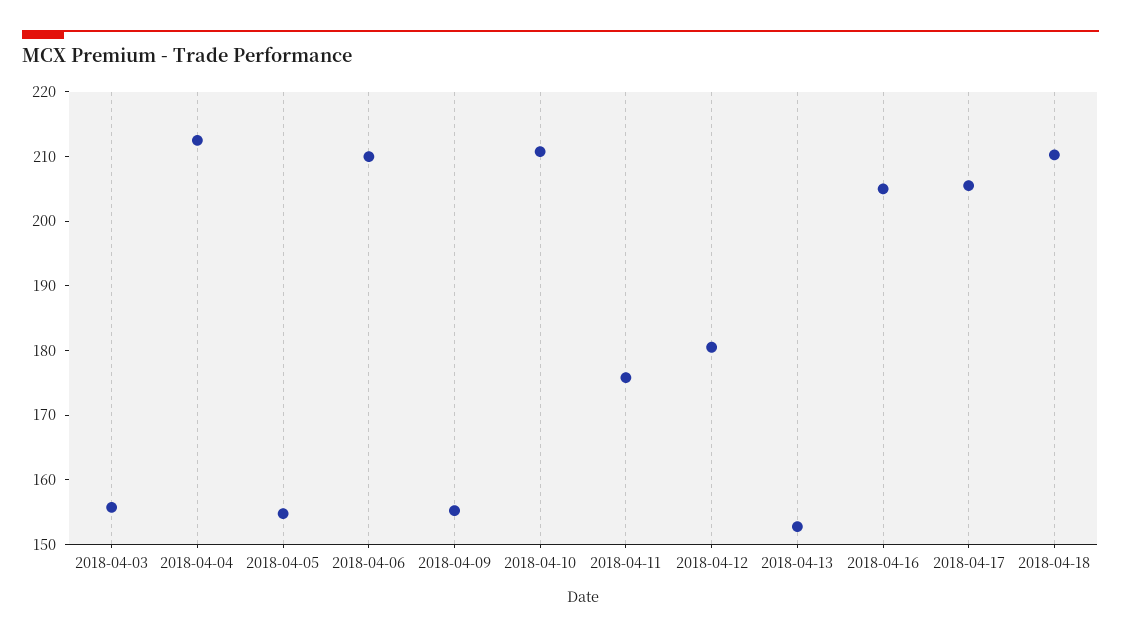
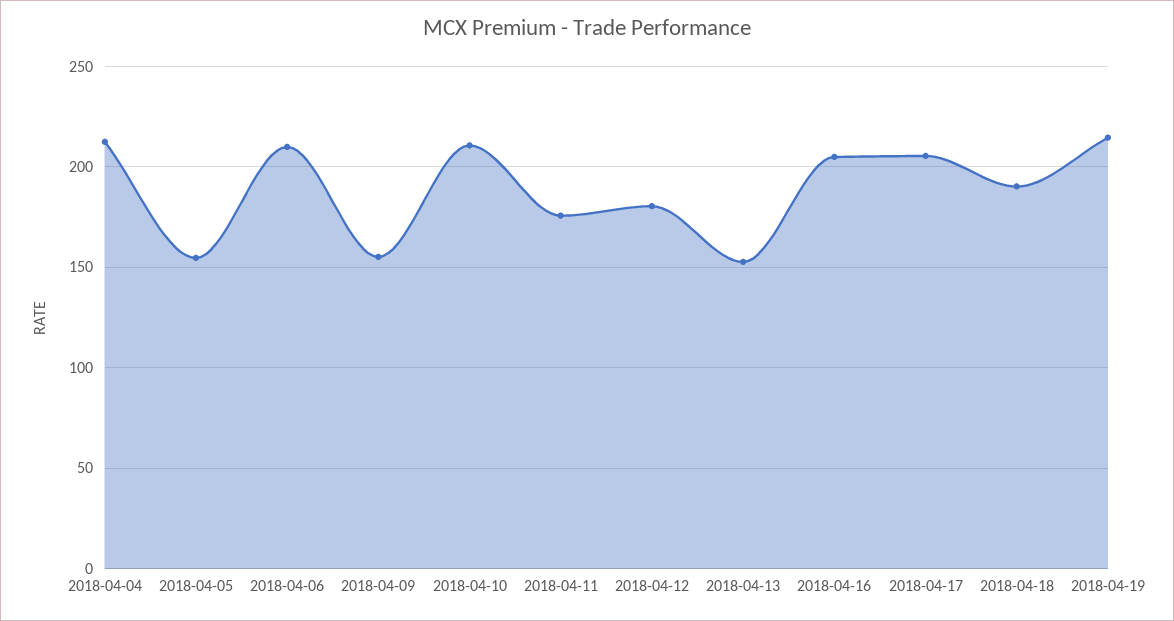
2018-04-03: 156 -> none
2018-04-18: 210 -> 190
2018-04-19: none -> 215

